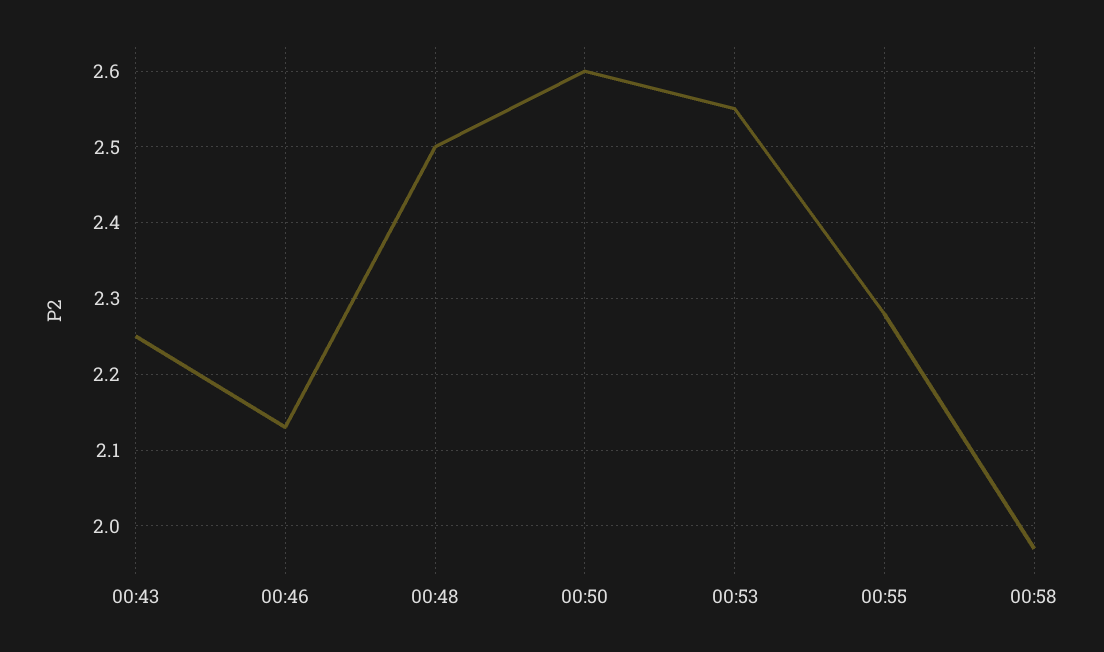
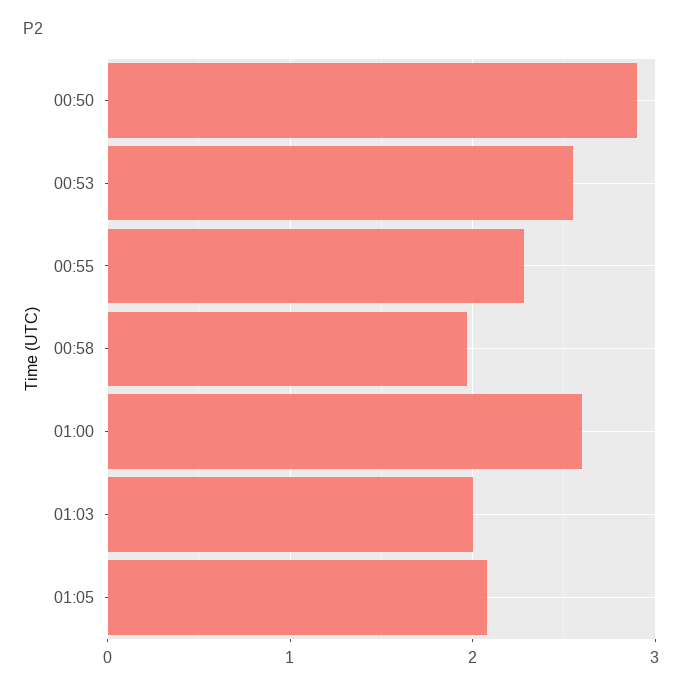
00:43: 2.25 -> none
00:46: 2.13 -> none
00:48: 2.5 -> none
00:50: 2.6 -> 2.9
01:00: none -> 2.6
01:03: none -> 2
01:05: none -> 2.1

